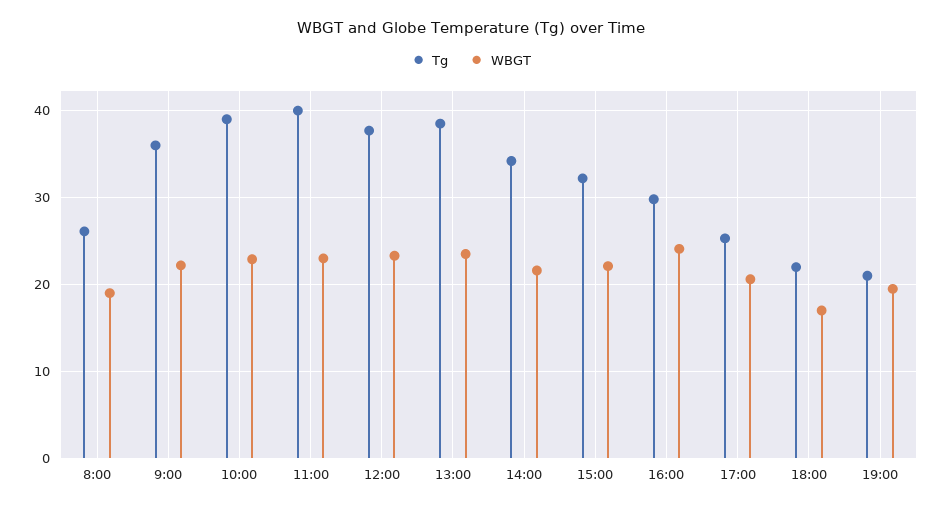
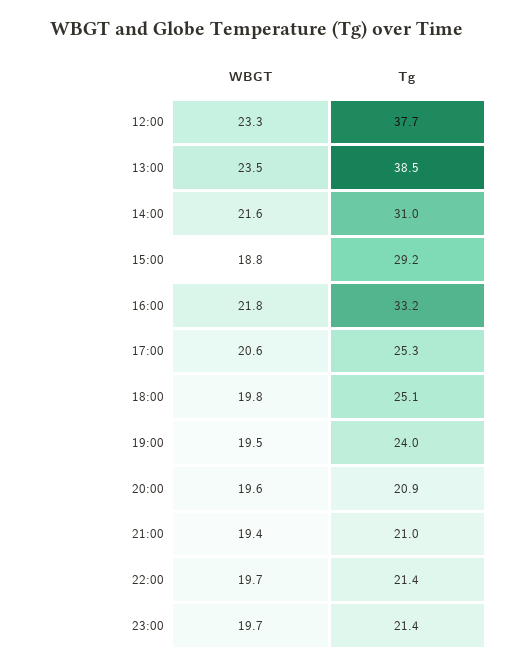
Tg, 8:00: 26 -> none
WBGT, 8:00: 19 -> none
Tg, 9:00: 36 -> none
WBGT, 9:00: 22 -> none
Tg, 10:00: 39 -> none
WBGT, 10:00: 23 -> none
Tg, 11:00: 40 -> none
WBGT, 11:00: 23 -> none
Tg, 14:00: 34 -> 31
Tg, 15:00: 32 -> 29.2
WBGT, 15:00: 22 -> 18.8
Tg, 16:00: 30 -> 33.2
WBGT, 16:00: 24 -> 21.8
Tg, 18:00: 22 -> 25.1
WBGT, 18:00: 17 -> 19.8
Tg, 19:00: 21 -> 24
WBGT, 20:00: none -> 19.6
Tg, 20:00: none -> 20.9
WBGT, 21:00: none -> 19.4
Tg, 21:00: none -> 21
WBGT, 22:00: none -> 19.7
Tg, 22:00: none -> 21.4
WBGT, 23:00: none -> 19.7
Tg, 23:00: none -> 21.4

